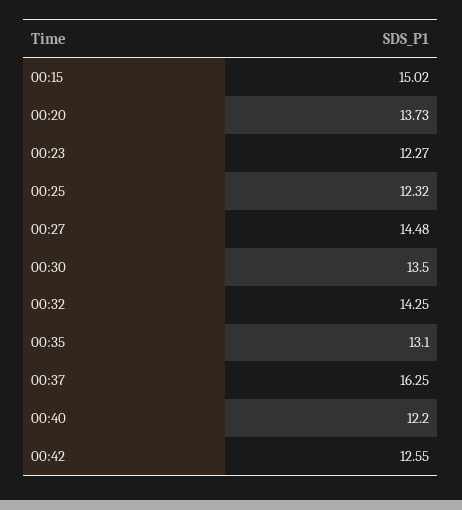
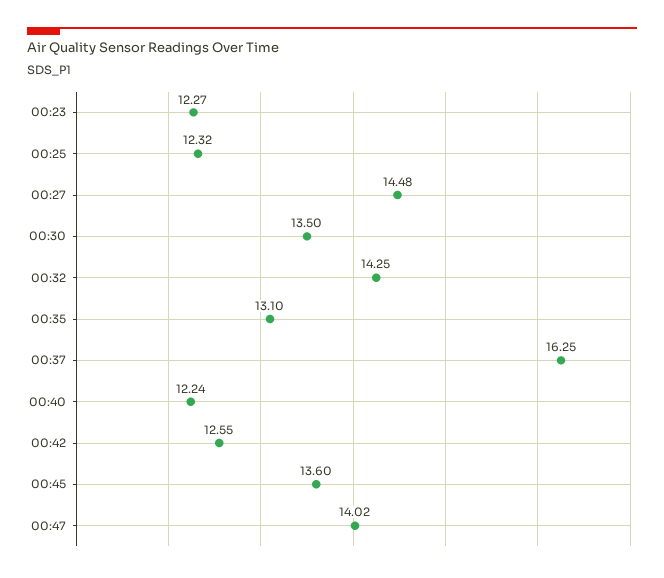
00:15: 15.02 -> none
00:20: 13.73 -> none
00:40: 12.2 -> 12.24
00:45: none -> 13.6
00:47: none -> 14.02

